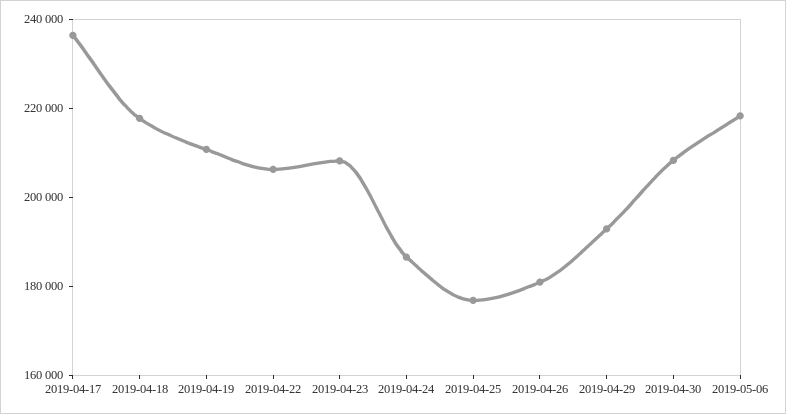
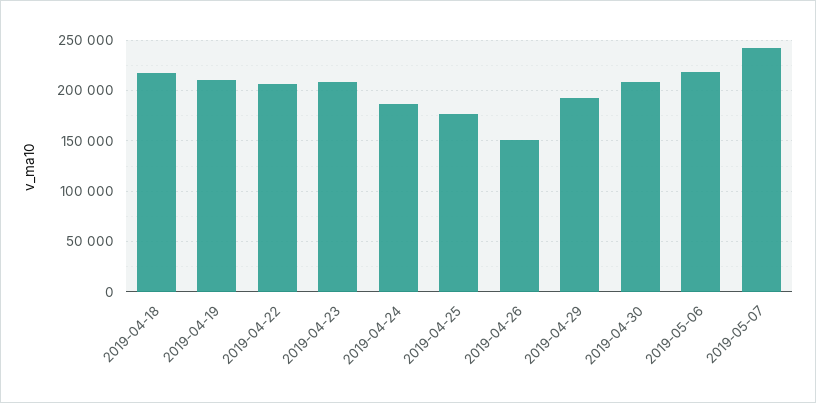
2019-04-17: 235000 -> none
2019-04-26: 180000 -> 150000
2019-05-07: none -> 240000

